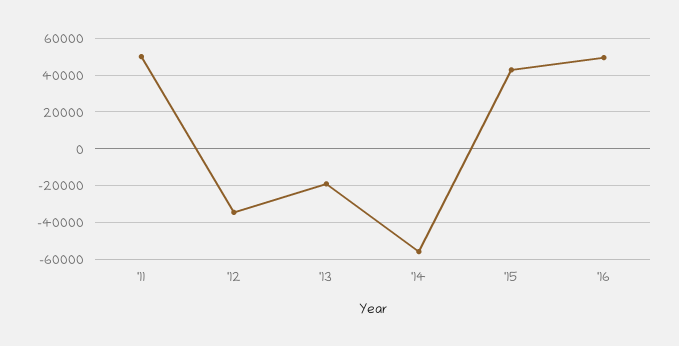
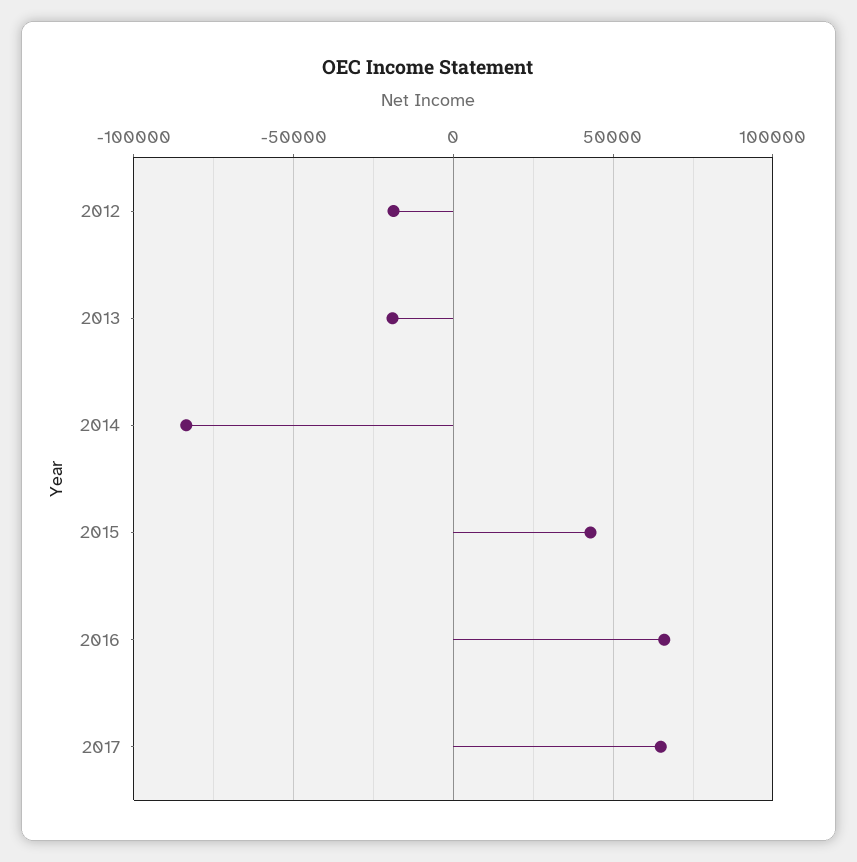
'11: 50000 -> none
'12: -35000 -> -20000
'14: -55000 -> -85000
'16: 50000 -> 65000
2017: none -> 65000

